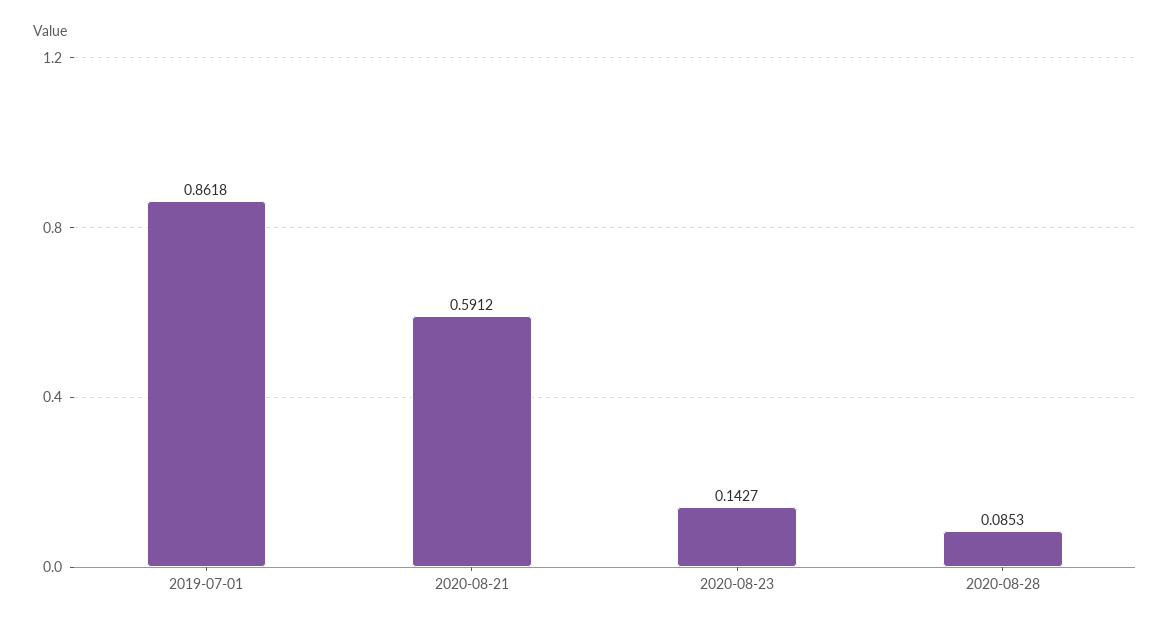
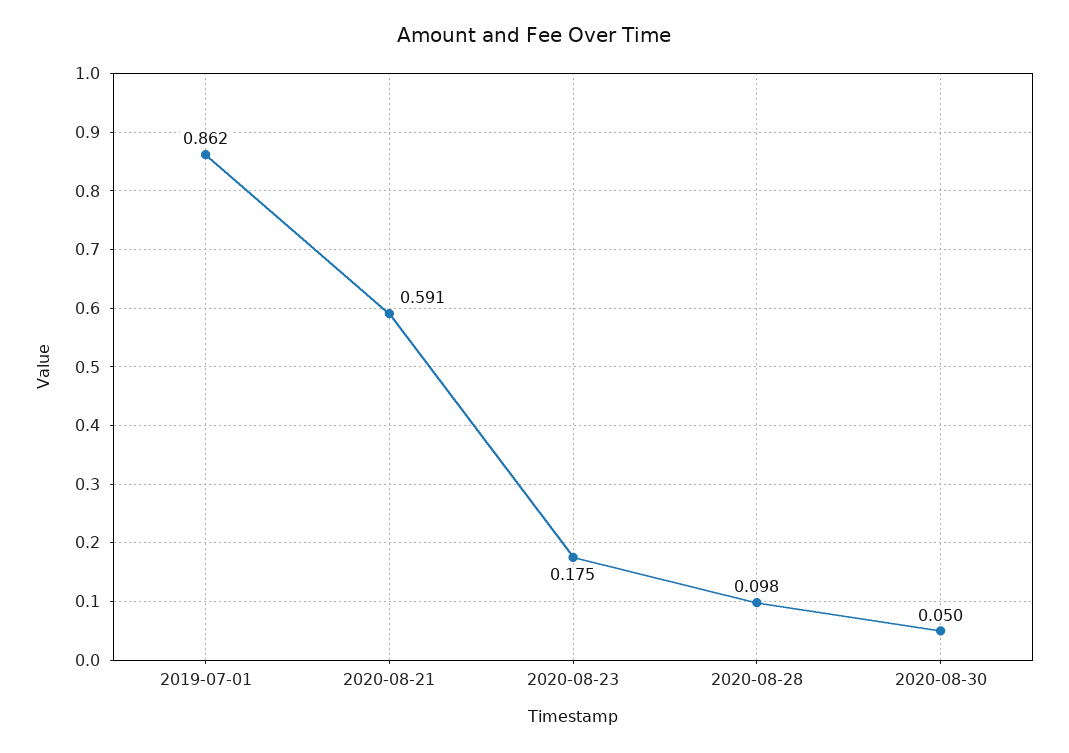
2020-08-23: 0.1427 -> 0.175
2020-08-28: 0.0853 -> 0.098
2020-08-30: none -> 0.05

